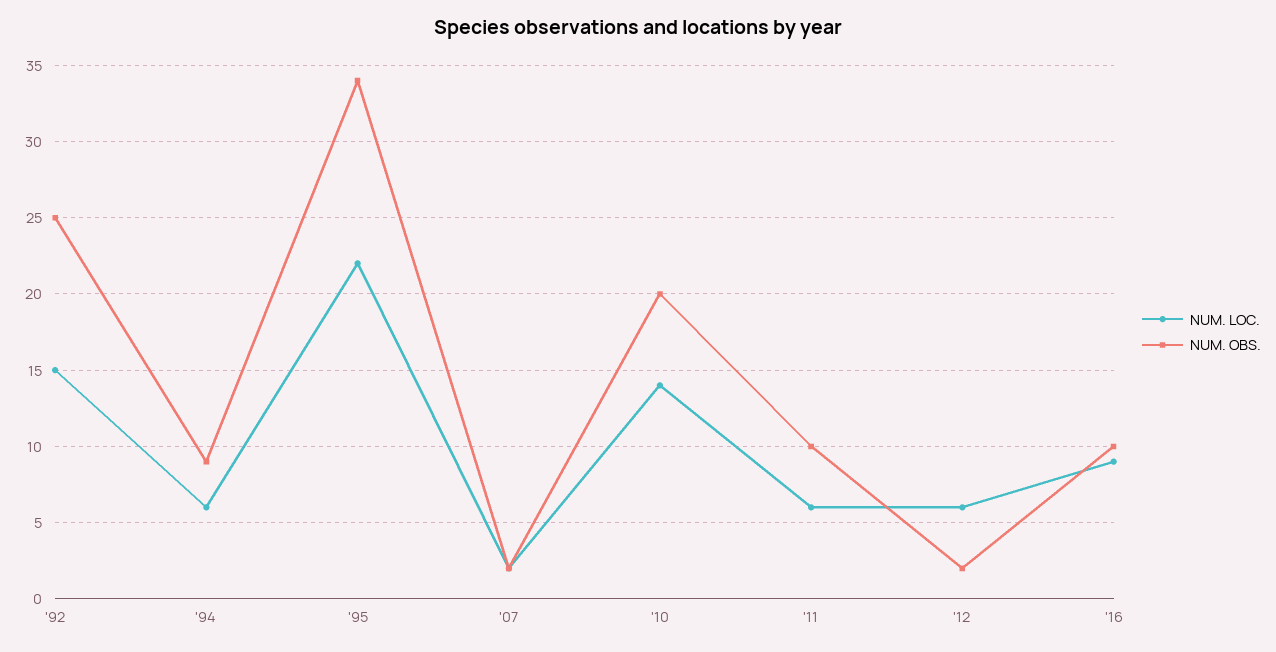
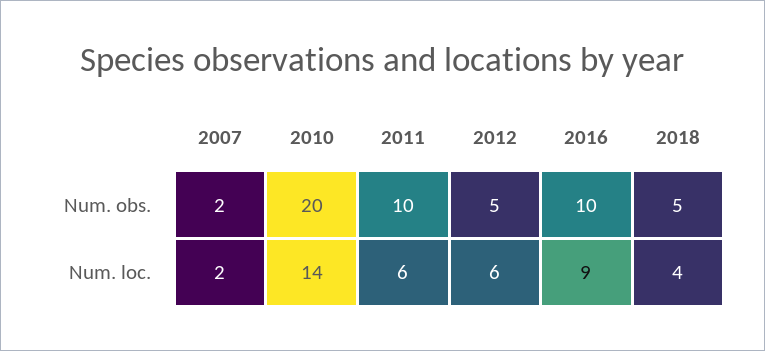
NUM. LOC., '92: 15 -> none
NUM. OBS., '92: 25 -> none
NUM. LOC., '94: 6 -> none
NUM. OBS., '94: 9 -> none
NUM. LOC., '95: 22 -> none
NUM. OBS., '95: 34 -> none
NUM. OBS., '12: 2 -> 5
NUM. OBS., 2018: none -> 5
NUM. LOC., 2018: none -> 4

